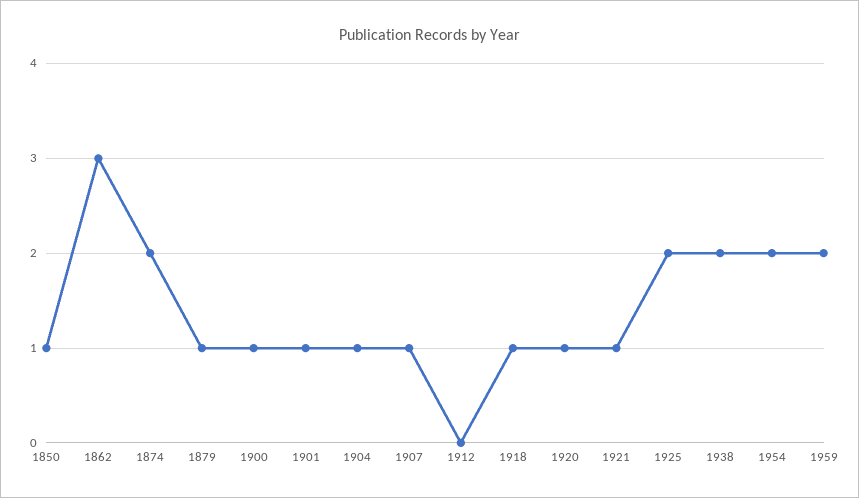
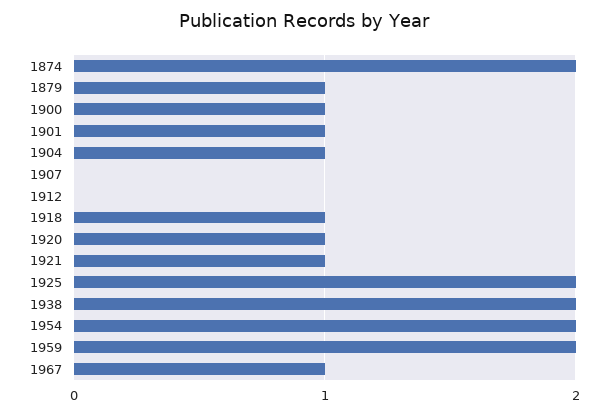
1850: 1 -> none
1862: 3 -> none
1907: 1 -> 0
1967: none -> 1

